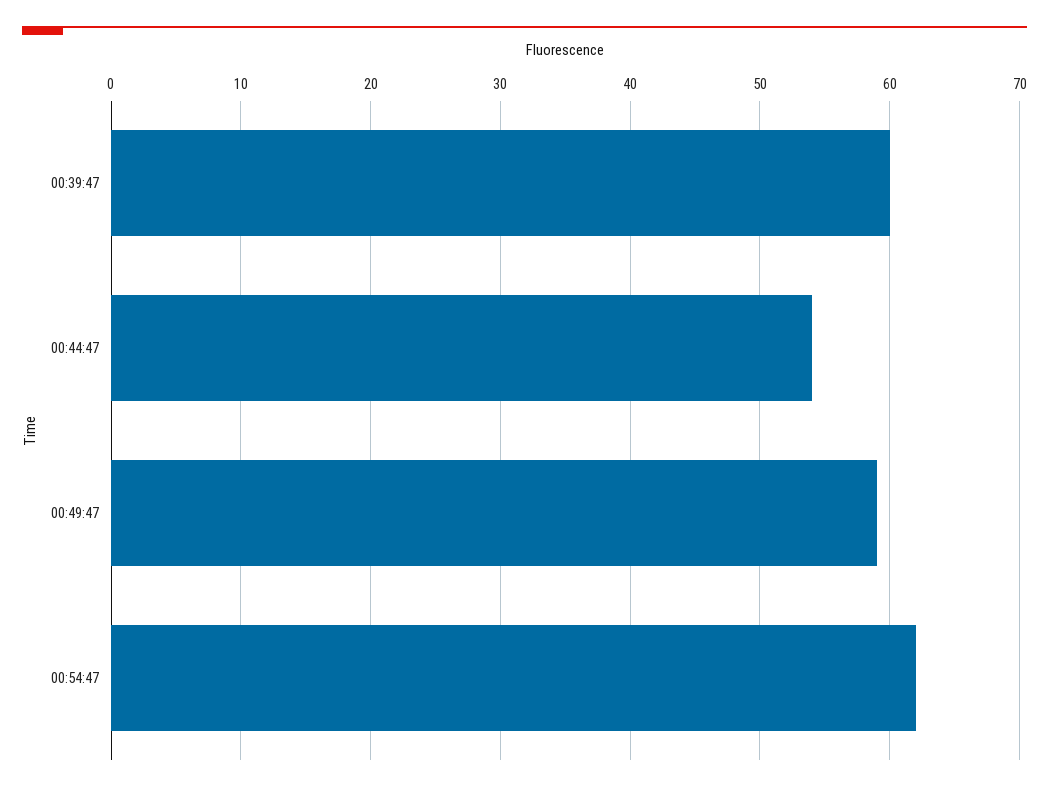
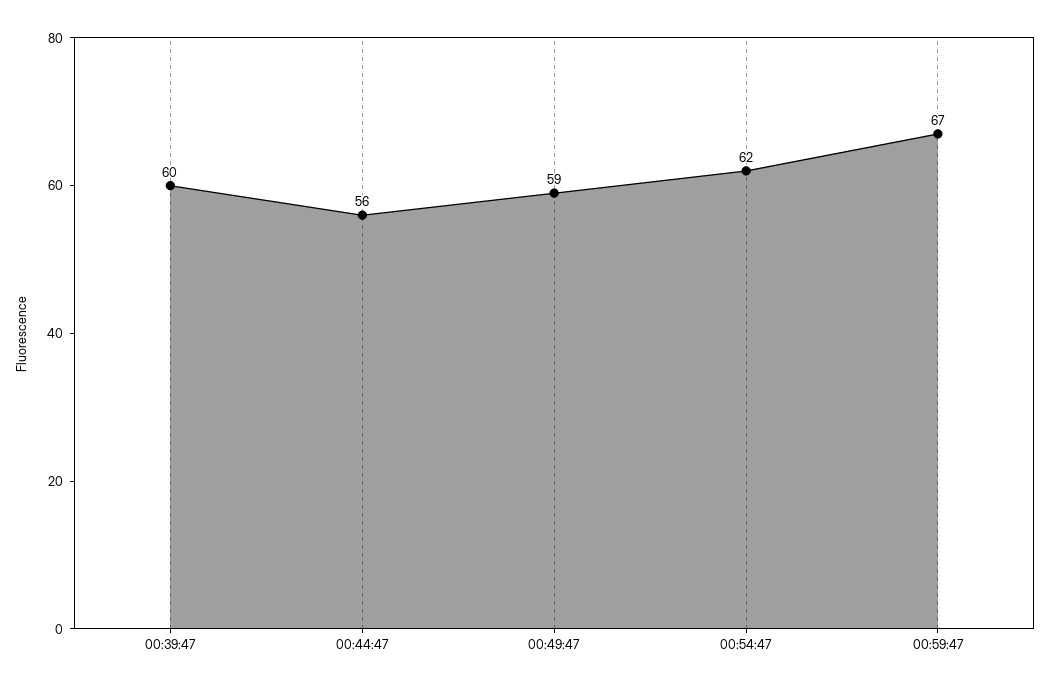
00:44:47: 54 -> 56
00:59:47: none -> 67

